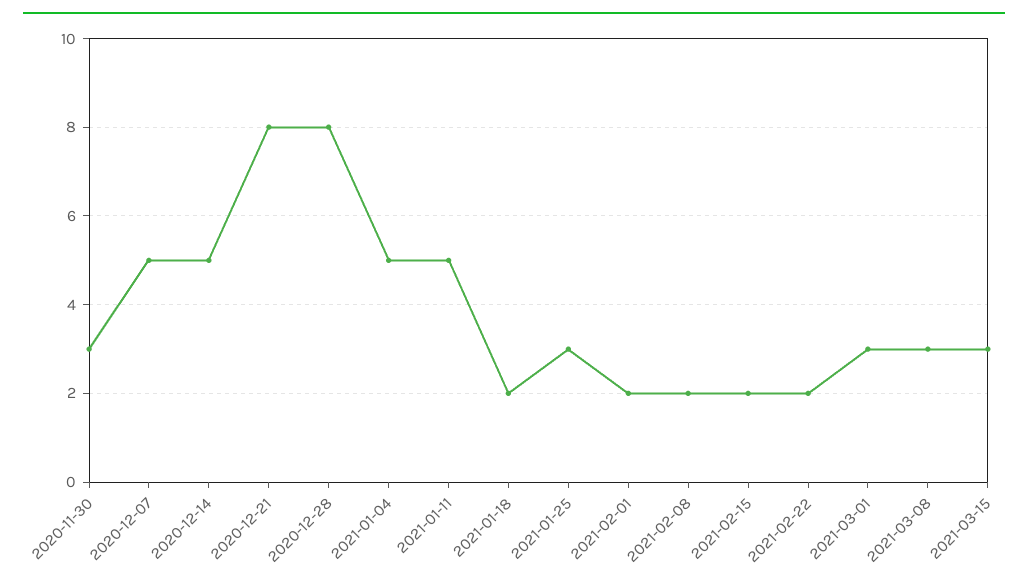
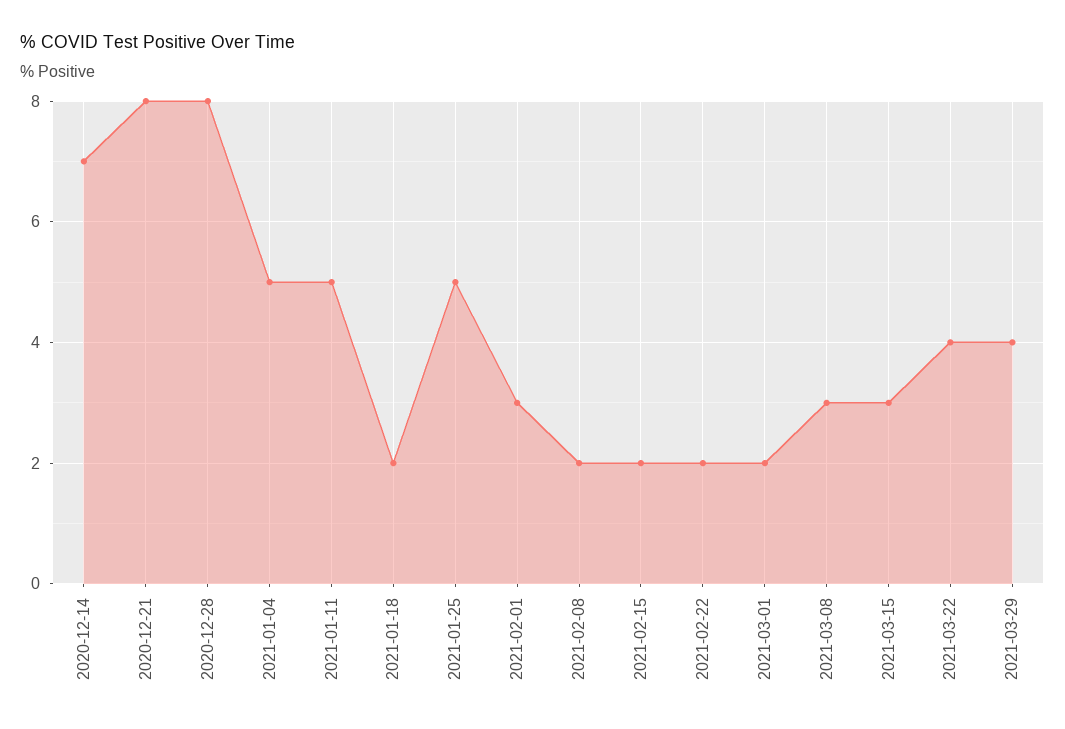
2020-11-30: 3 -> none
2020-12-07: 5 -> none
2020-12-14: 5 -> 7
2021-01-25: 3 -> 5
2021-02-01: 2 -> 3
2021-03-01: 3 -> 2
2021-03-22: none -> 4
2021-03-29: none -> 4

